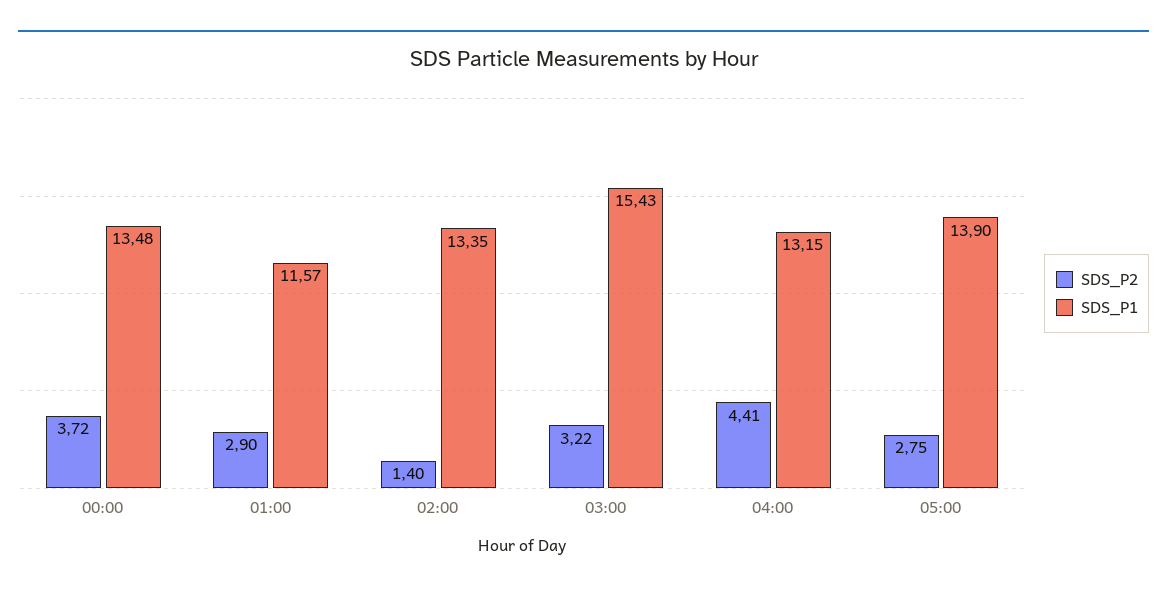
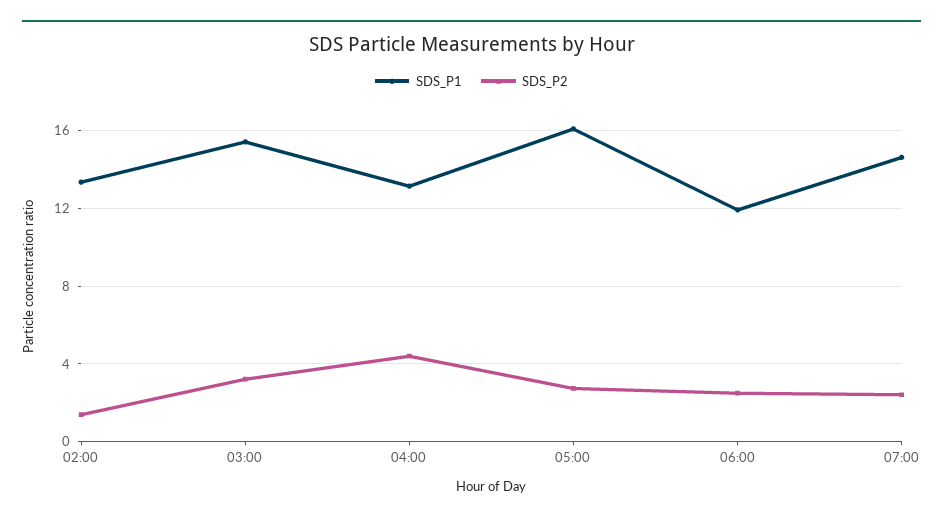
SDS_P2, 00:00: 3.72 -> none
SDS_P1, 00:00: 13.48 -> none
SDS_P2, 01:00: 2.9 -> none
SDS_P1, 01:00: 11.57 -> none
SDS_P1, 05:00: 13.9 -> 16
SDS_P1, 06:00: none -> 12
SDS_P2, 06:00: none -> 2.5
SDS_P1, 07:00: none -> 14.5
SDS_P2, 07:00: none -> 2.5

